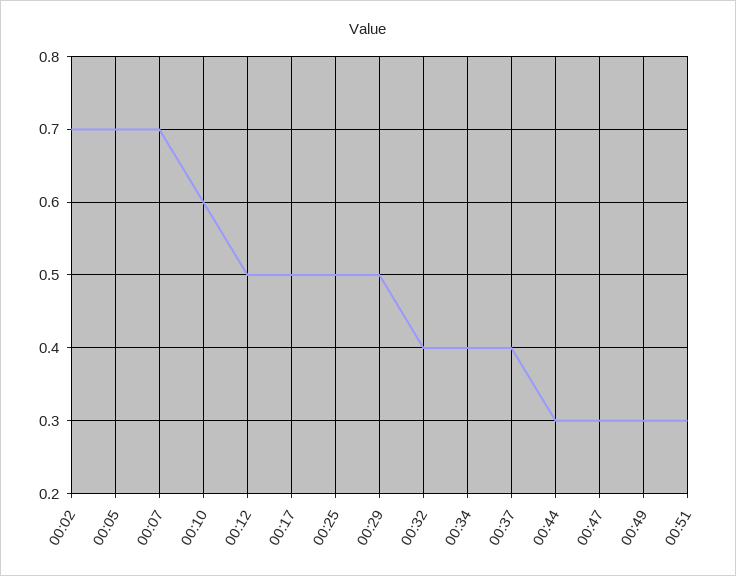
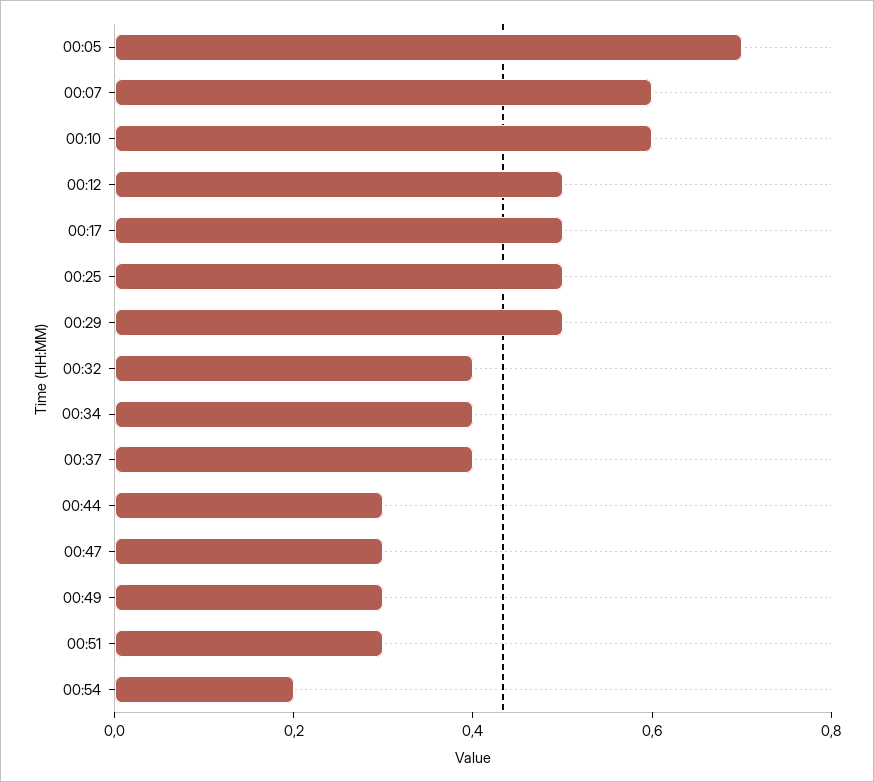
00:02: 0.7 -> none
00:07: 0.7 -> 0.6
00:54: none -> 0.2

